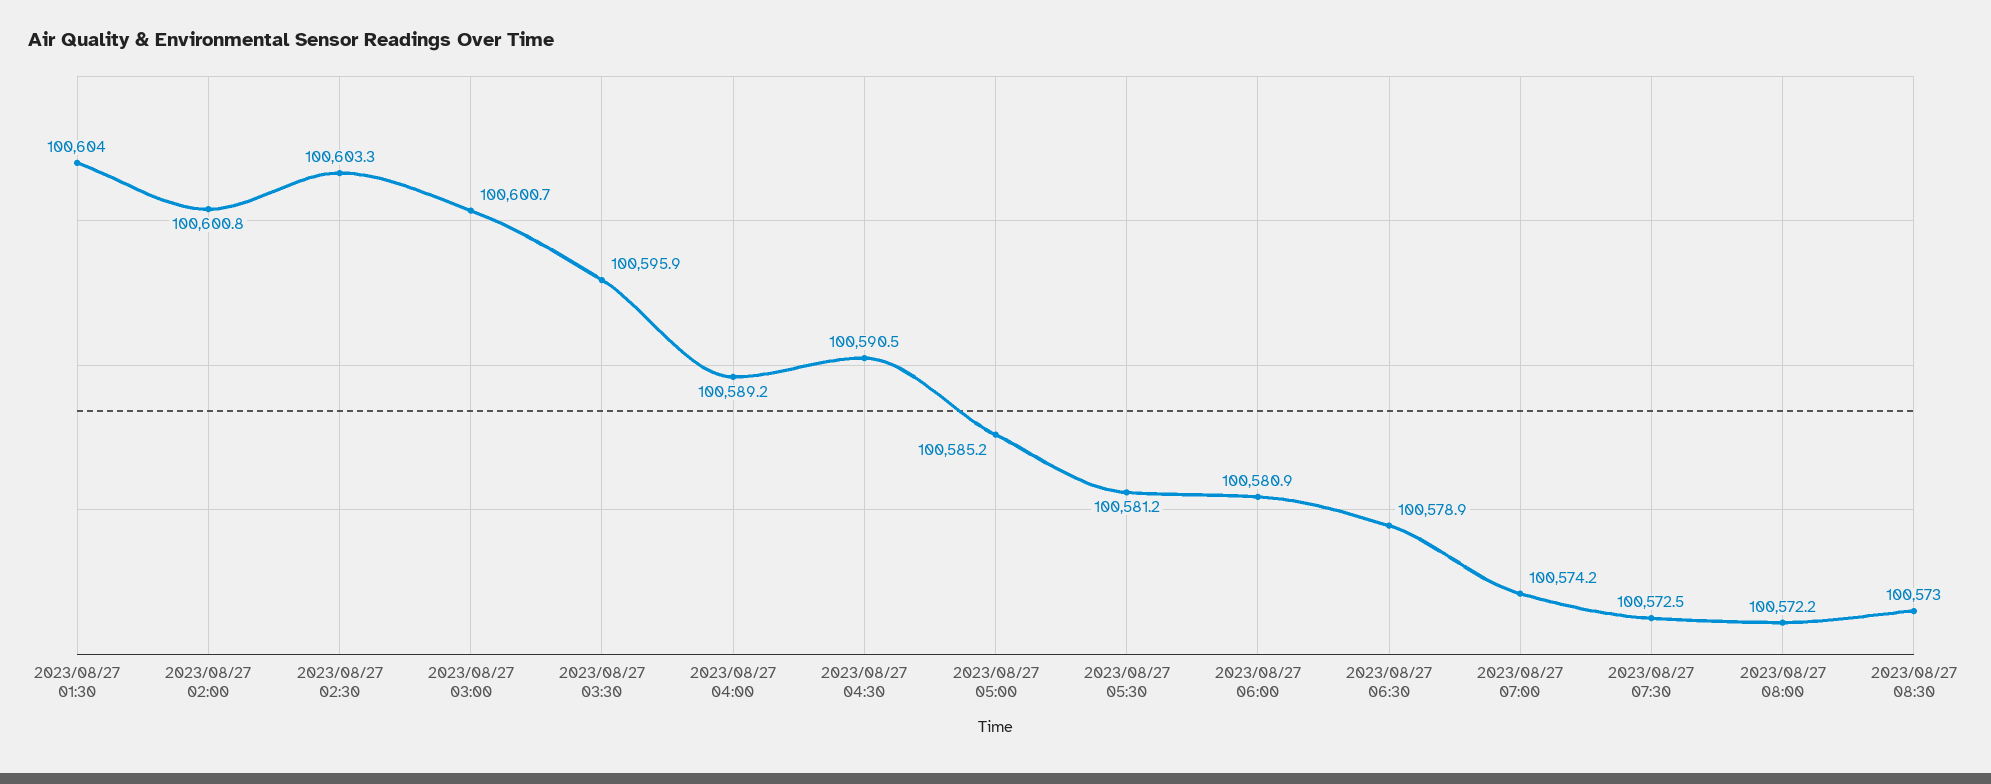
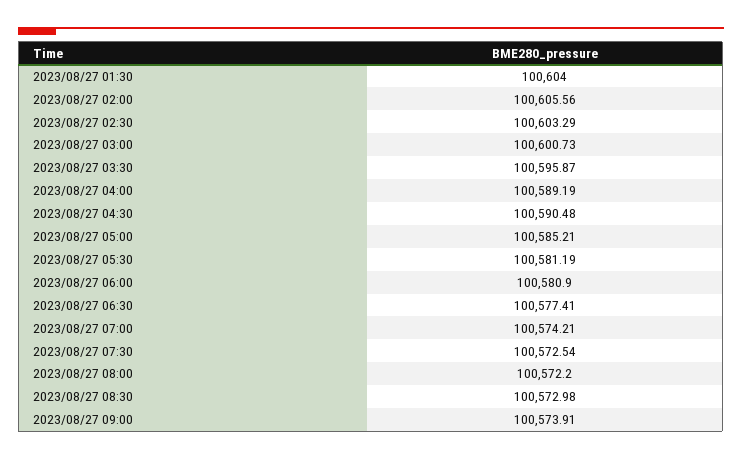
2023/08/27 02:00: 100600.8 -> 100605.56
2023/08/27 06:30: 100578.9 -> 100577.41
2023/08/27 09:00: none -> 100573.91

